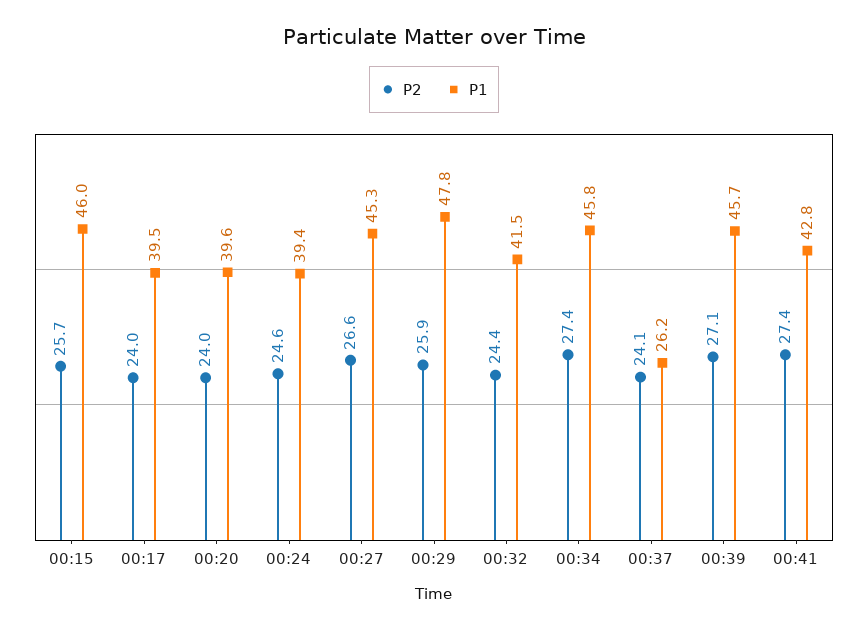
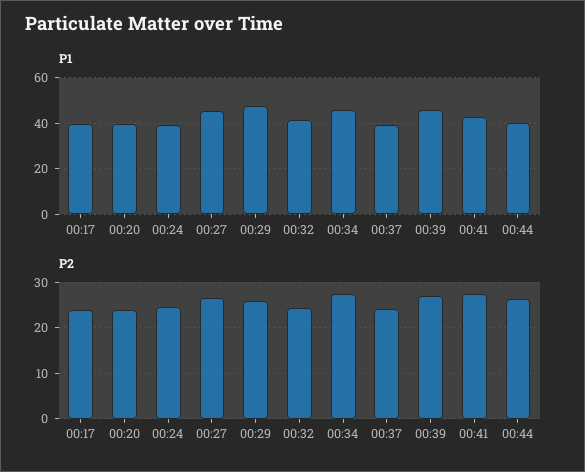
P2, 00:15: 25.7 -> none
P1, 00:15: 46 -> none
P1, 00:37: 26.2 -> 40
P1, 00:44: none -> 40
P2, 00:44: none -> 26

